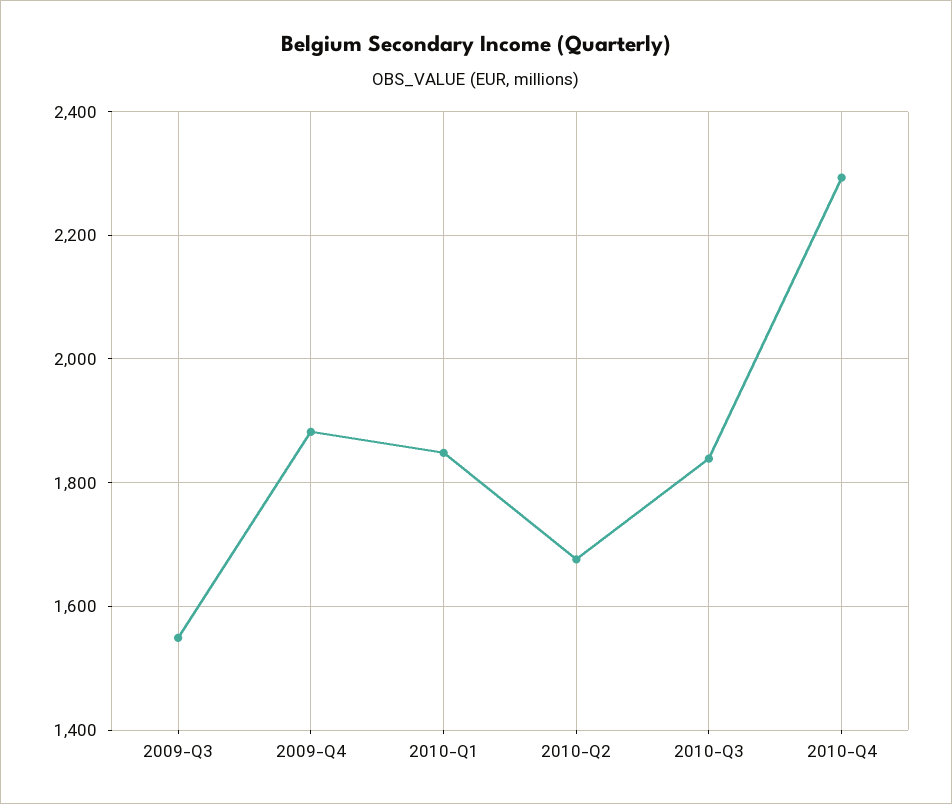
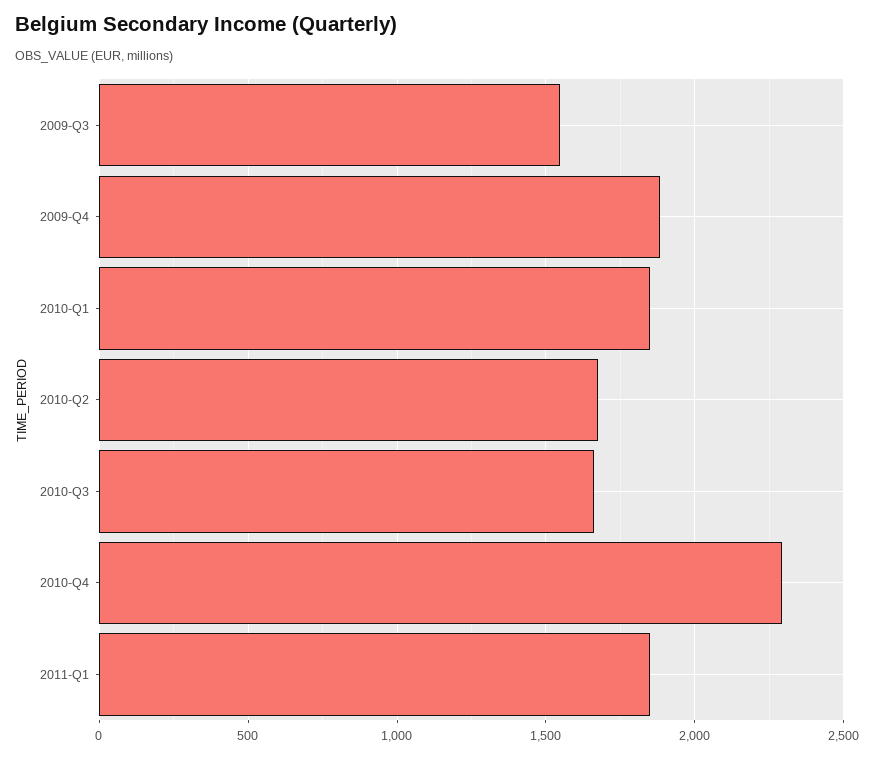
2010-Q3: 1840 -> 1650
2011-Q1: none -> 1850

